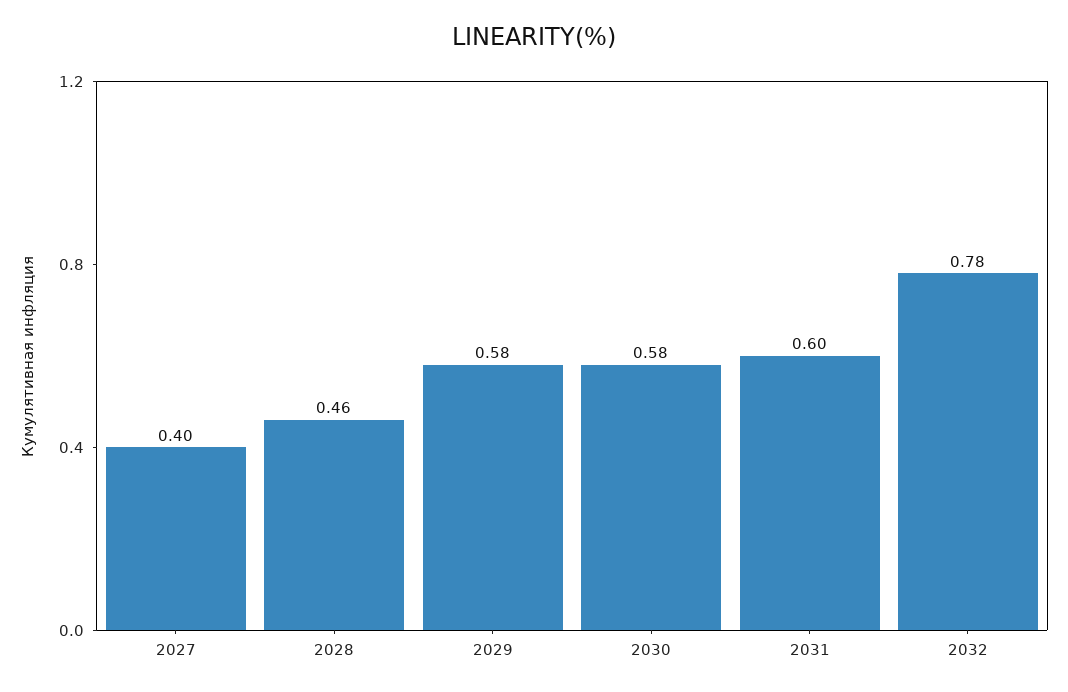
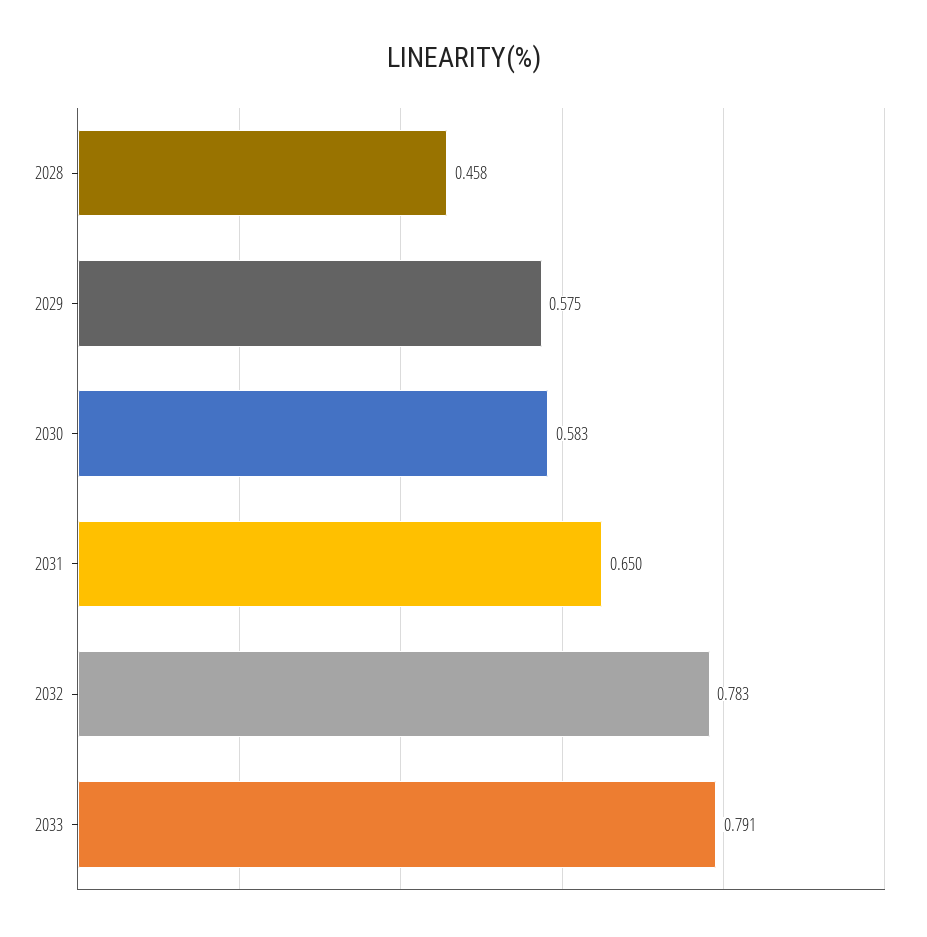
2027: 0.4 -> none
2031: 0.6 -> 0.65
2033: none -> 0.791

